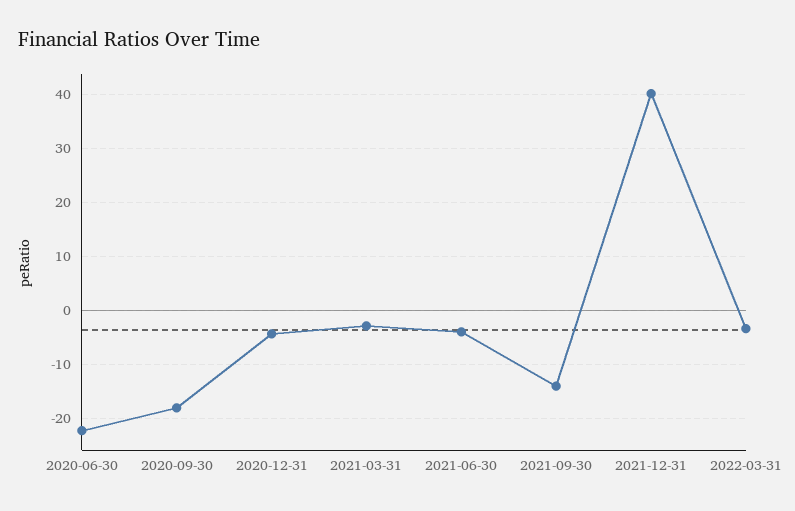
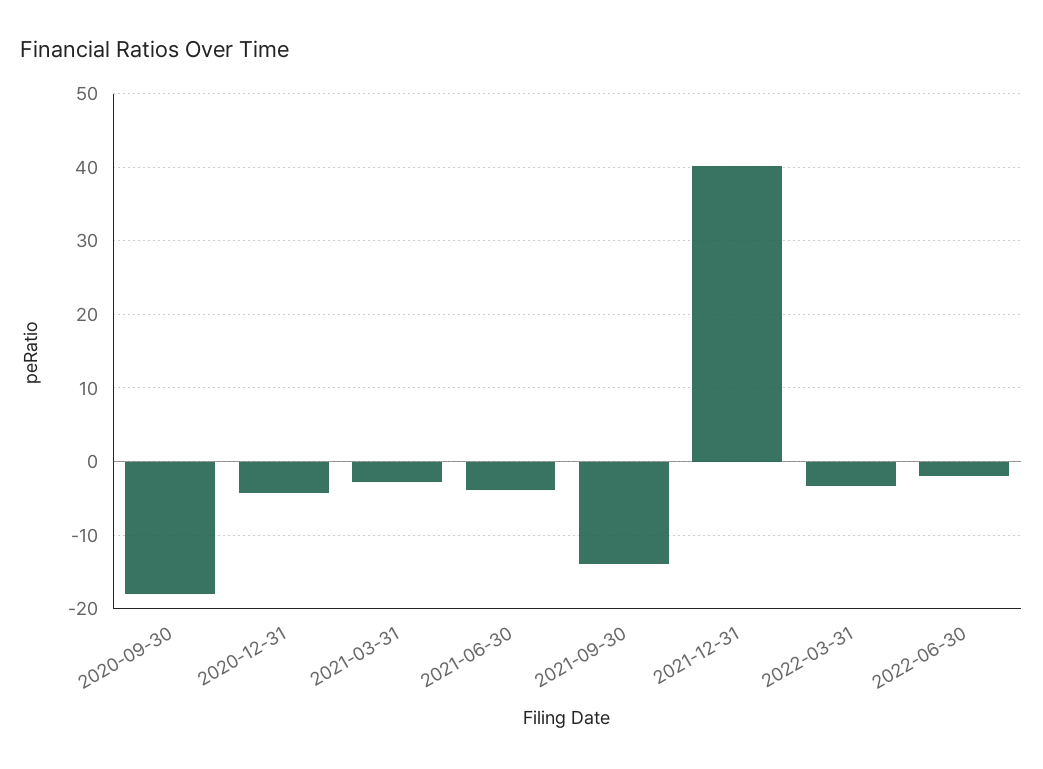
2020-06-30: -22 -> none
2022-06-30: none -> -2

